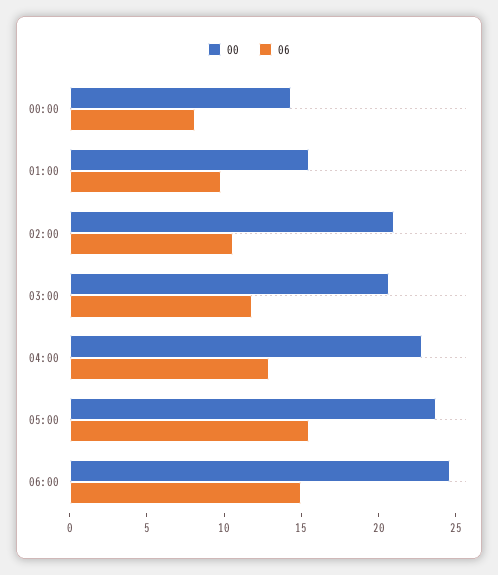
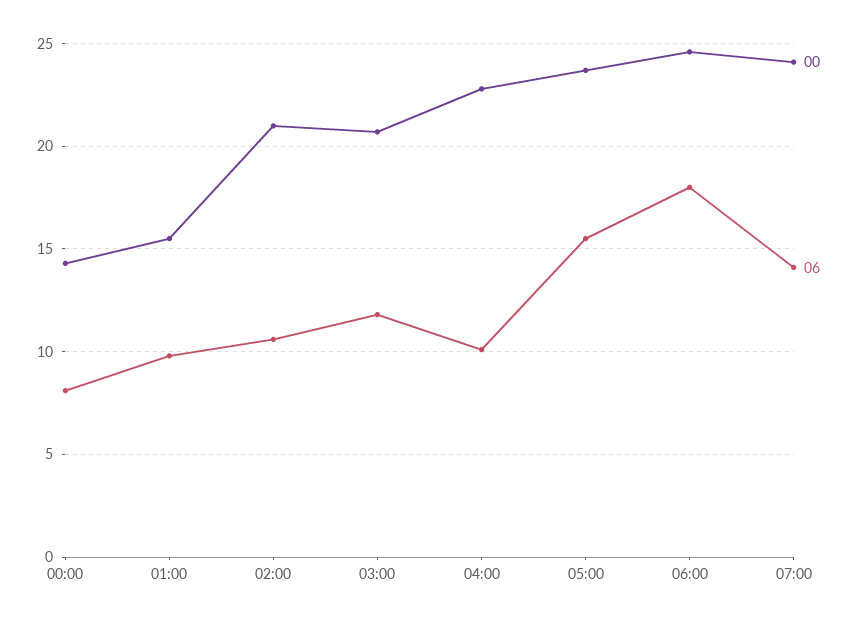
06, 04:00: 13 -> 10
06, 06:00: 15 -> 18
00, 07:00: none -> 24
06, 07:00: none -> 14

